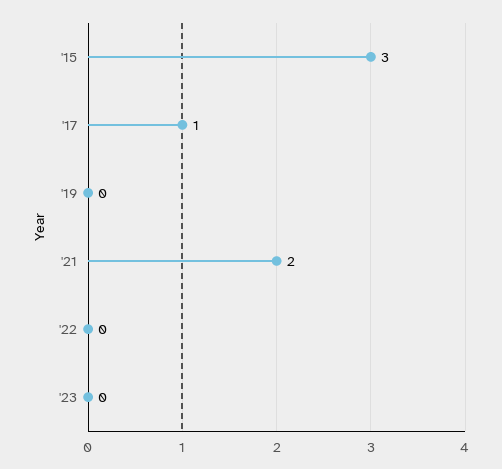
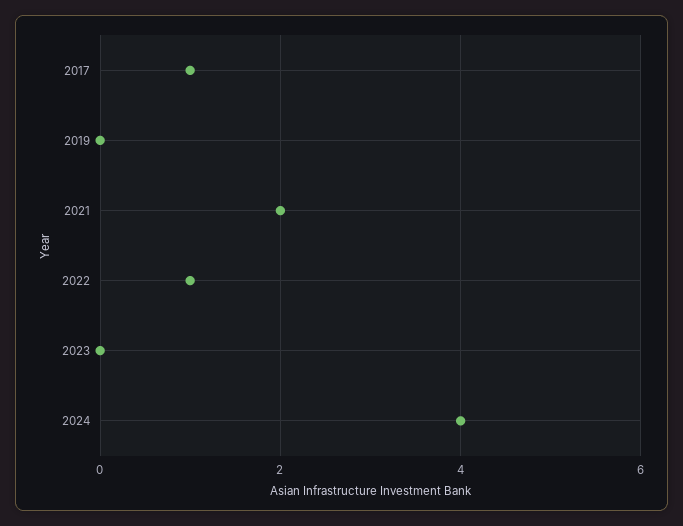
'15: 3 -> none
'22: 0 -> 1
2024: none -> 4

